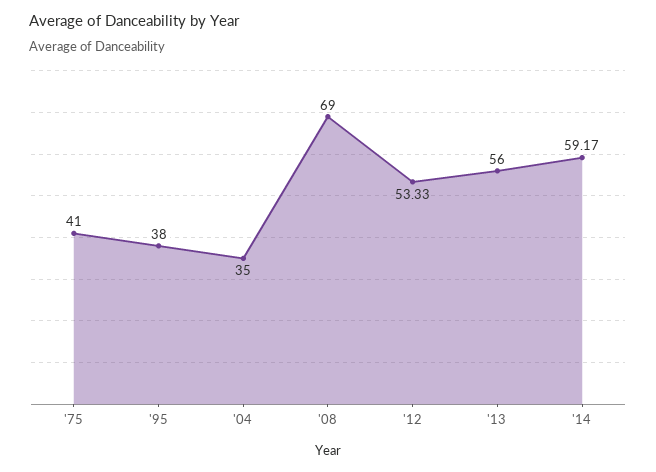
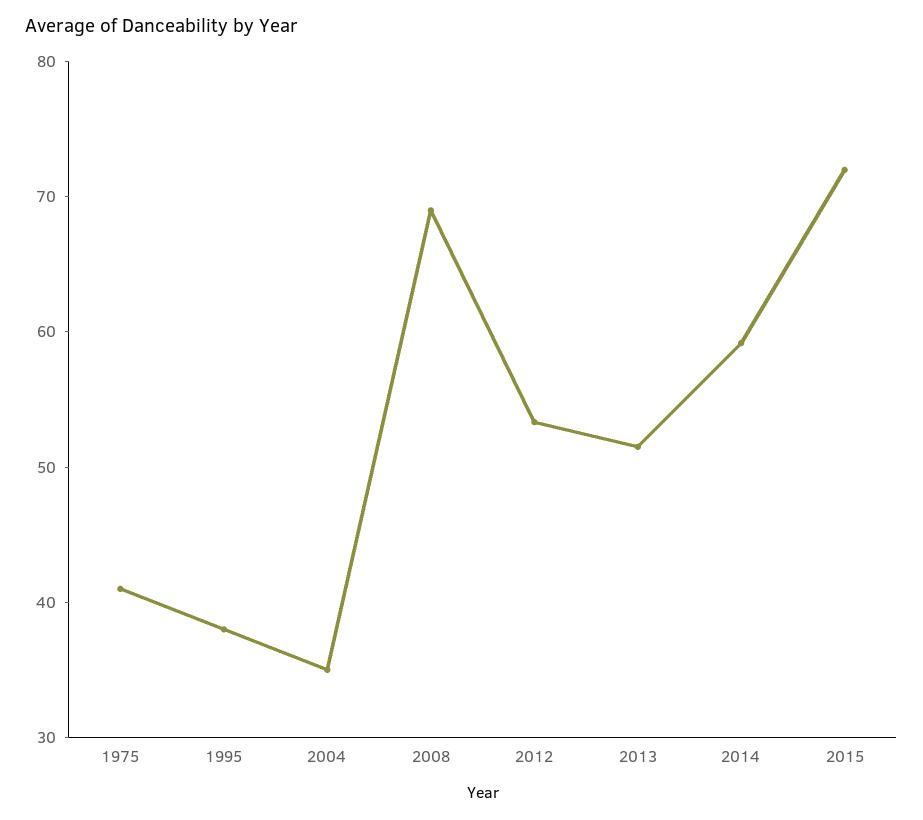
'13: 56 -> 52
2015: none -> 72

